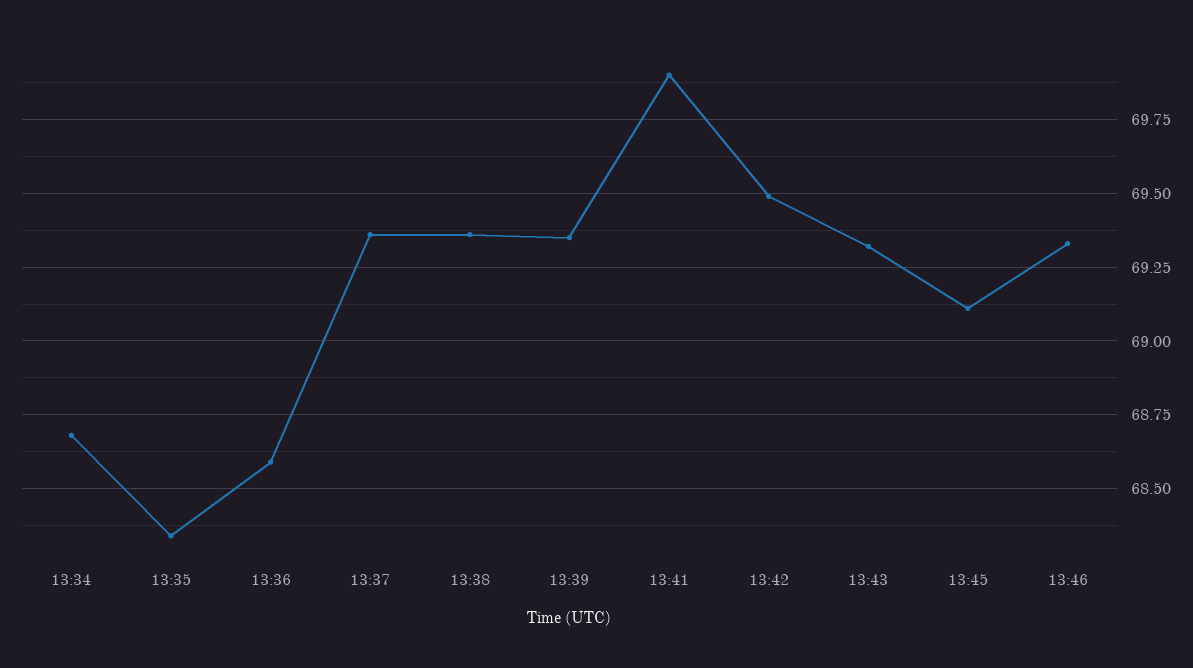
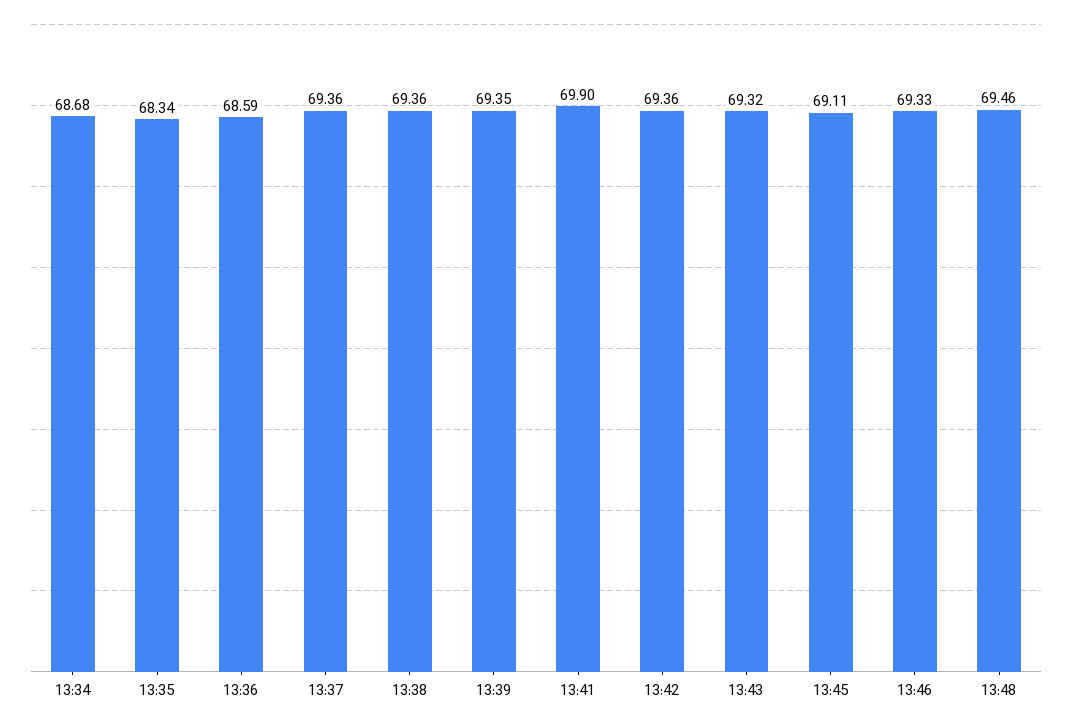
13:42: 69.5 -> 69.36
13:48: none -> 69.46

